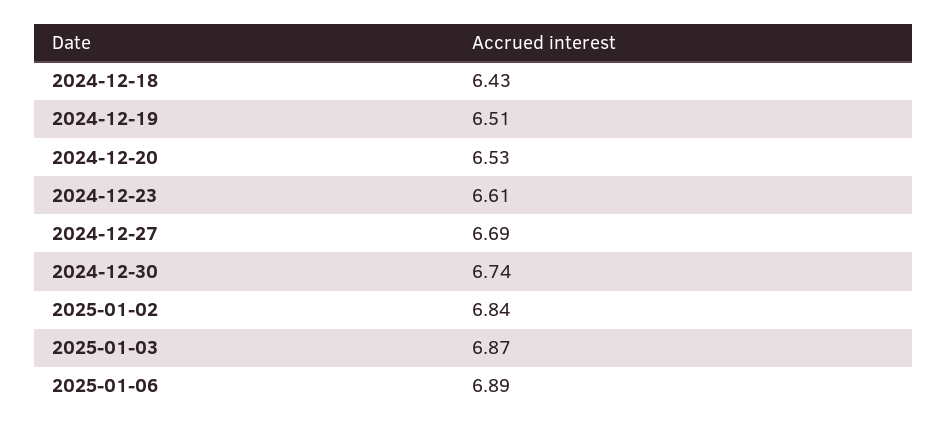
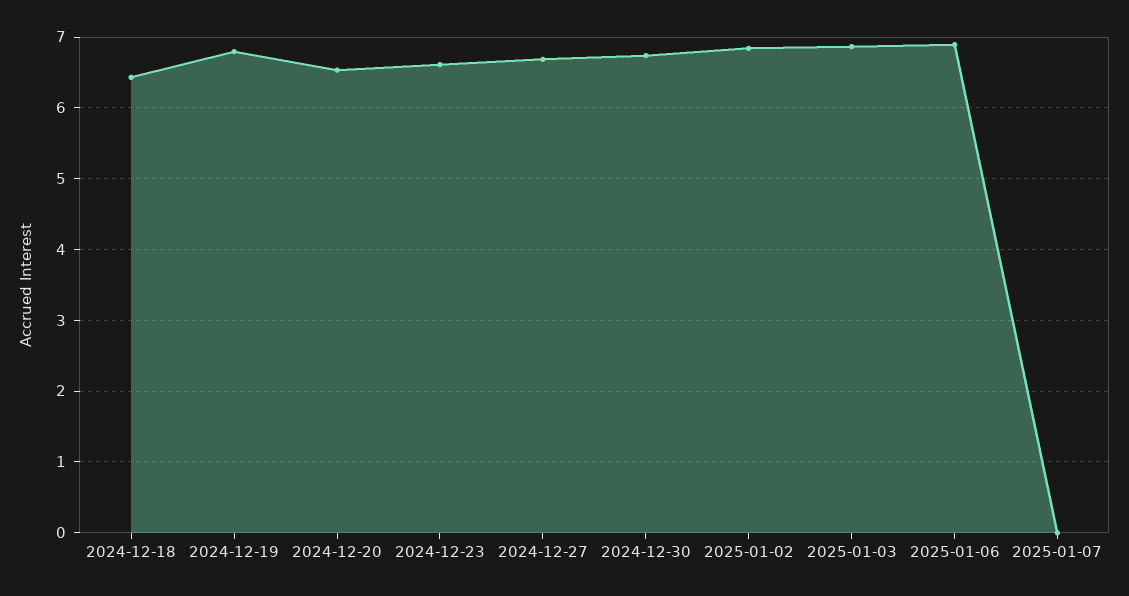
2024-12-19: 6.51 -> 6.8
2025-01-07: none -> 0

